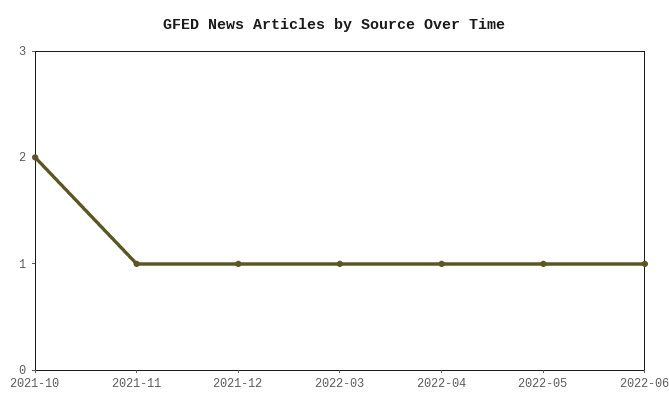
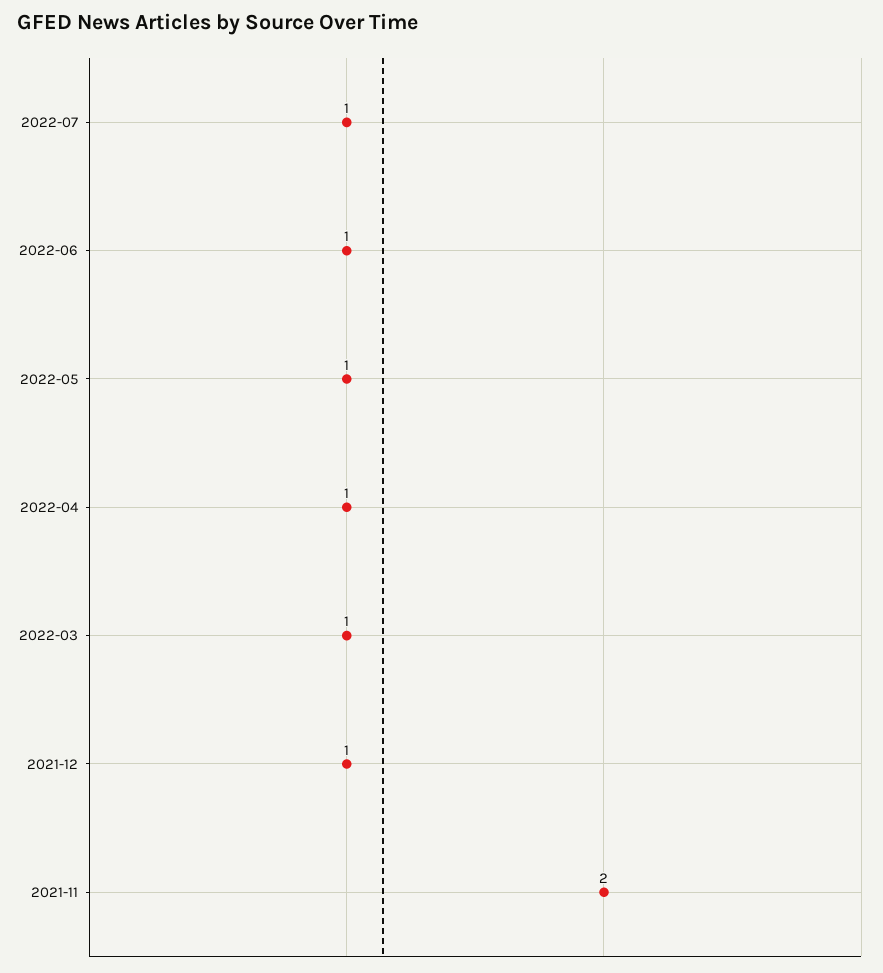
2021-10: 2 -> none
2021-11: 1 -> 2
2022-07: none -> 1

